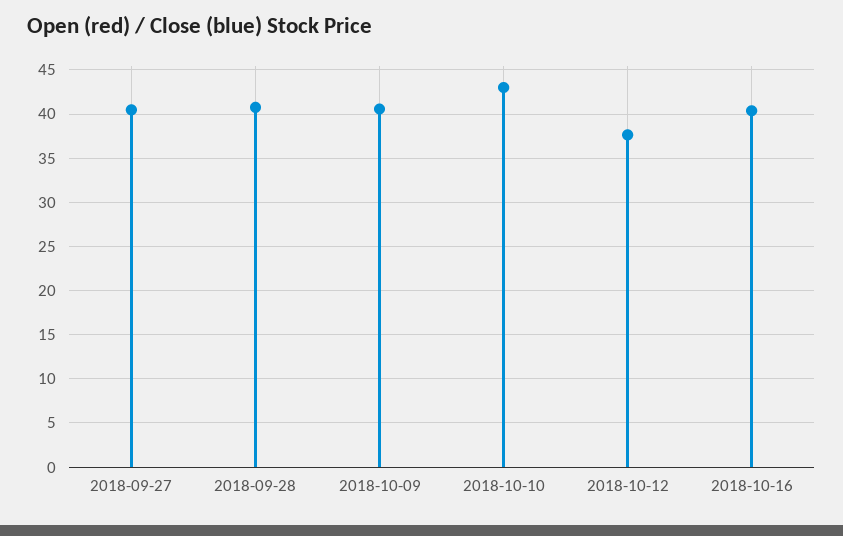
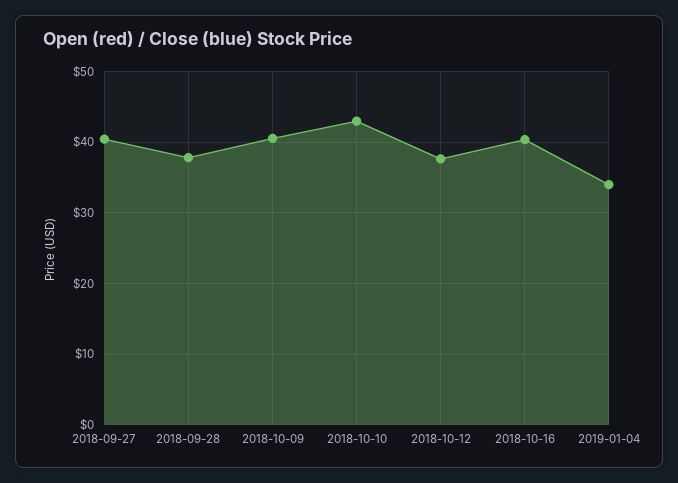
2018-09-28: 41 -> 38
2019-01-04: none -> 34

